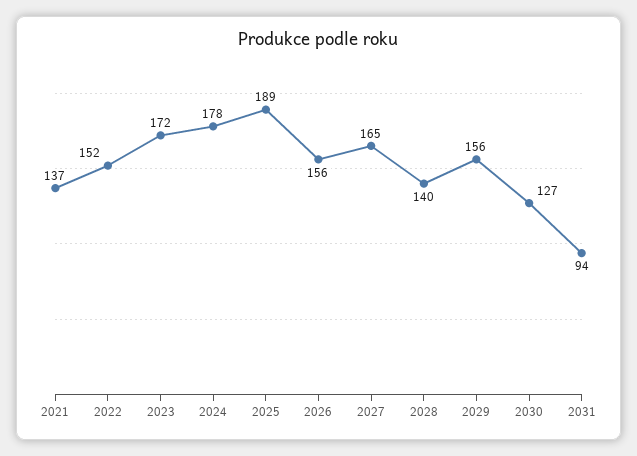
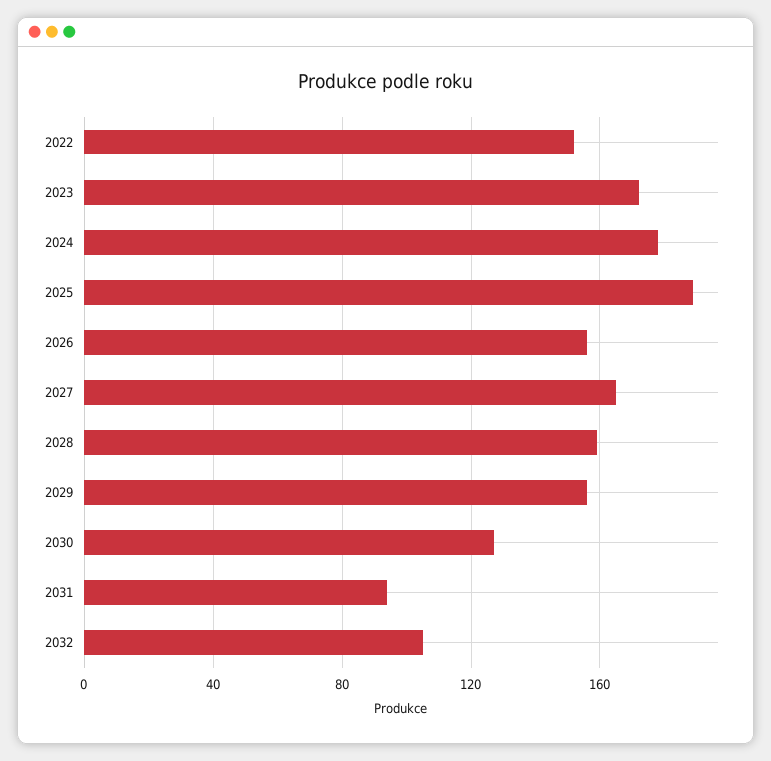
2021: 137 -> none
2028: 140 -> 160
2032: none -> 105

